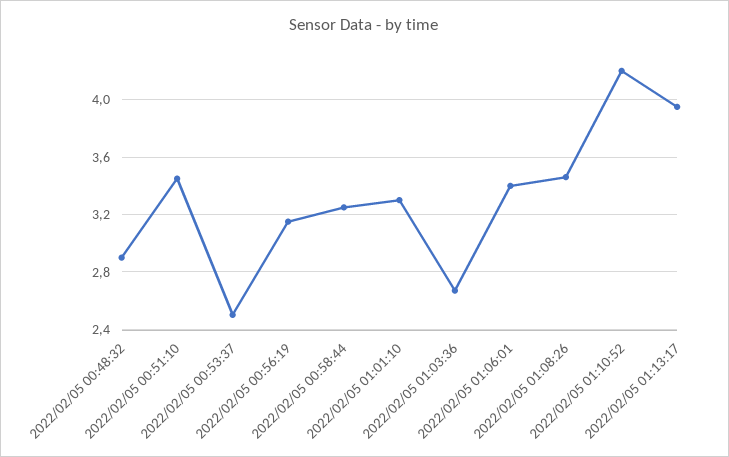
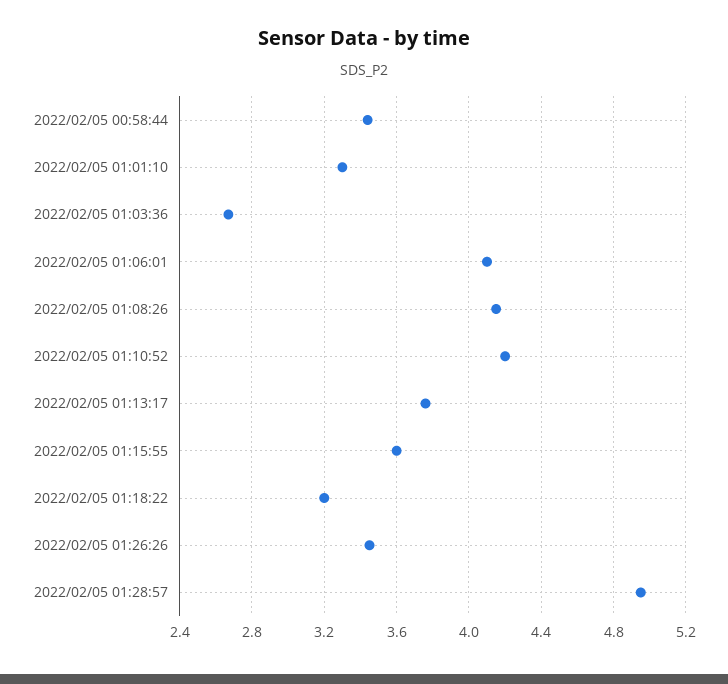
2022/02/05 00:48:32: 2.9 -> none
2022/02/05 00:51:10: 3.45 -> none
2022/02/05 00:53:37: 2.5 -> none
2022/02/05 00:56:19: 3.15 -> none
2022/02/05 00:58:44: 3.25 -> 3.45
2022/02/05 01:06:01: 3.4 -> 4.1
2022/02/05 01:08:26: 3.45 -> 4.15
2022/02/05 01:13:17: 3.95 -> 3.75
2022/02/05 01:15:55: none -> 3.6
2022/02/05 01:18:22: none -> 3.2
2022/02/05 01:26:26: none -> 3.45
2022/02/05 01:28:57: none -> 4.95

